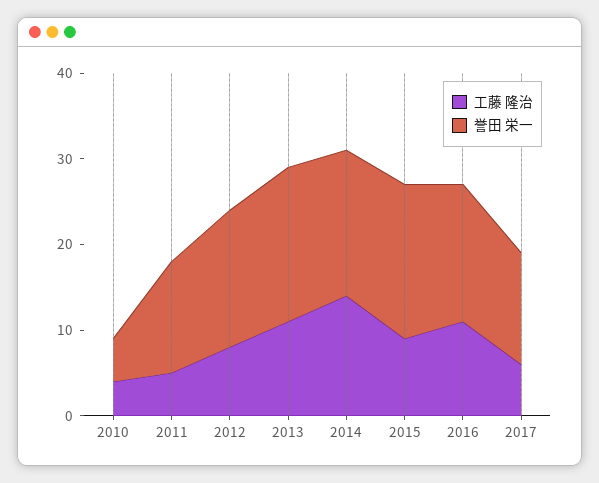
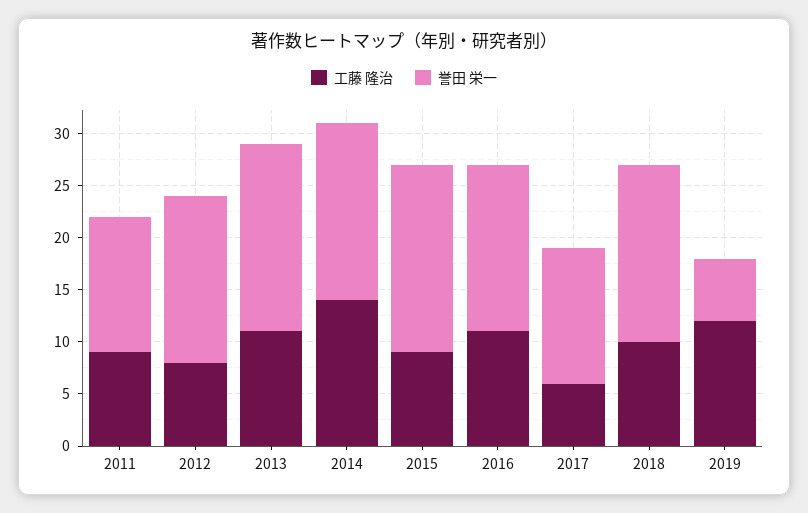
工藤 隆治, 2010: 4 -> none
誉田 栄一, 2010: 5 -> none
工藤 隆治, 2011: 5 -> 9
工藤 隆治, 2018: none -> 10
誉田 栄一, 2018: none -> 17
工藤 隆治, 2019: none -> 12
誉田 栄一, 2019: none -> 6

